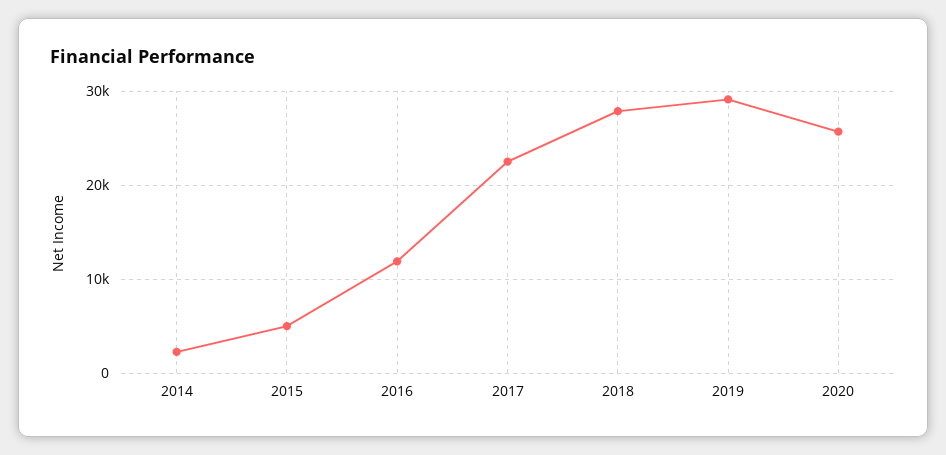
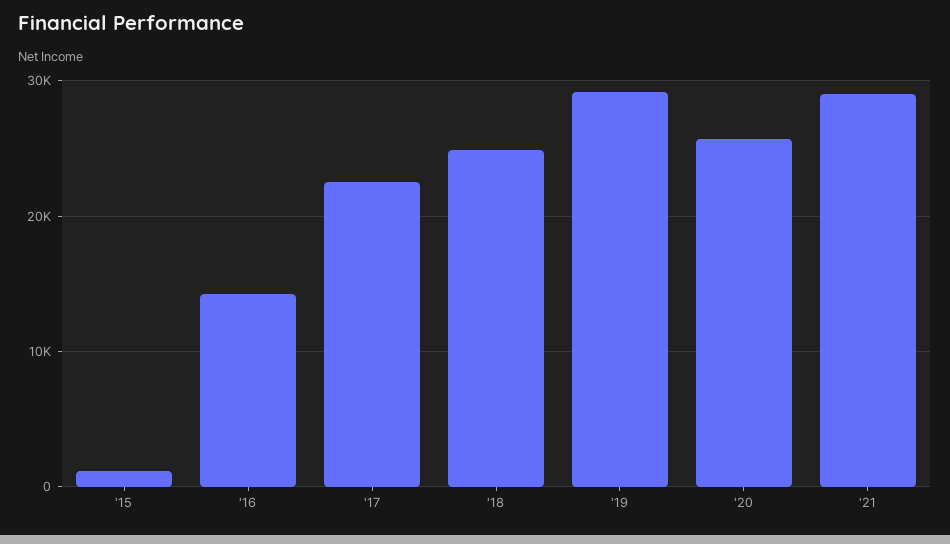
2014: 2000 -> none
2015: 5000 -> 1000
2016: 12000 -> 14000
2018: 28000 -> 25000
'21: none -> 29000

